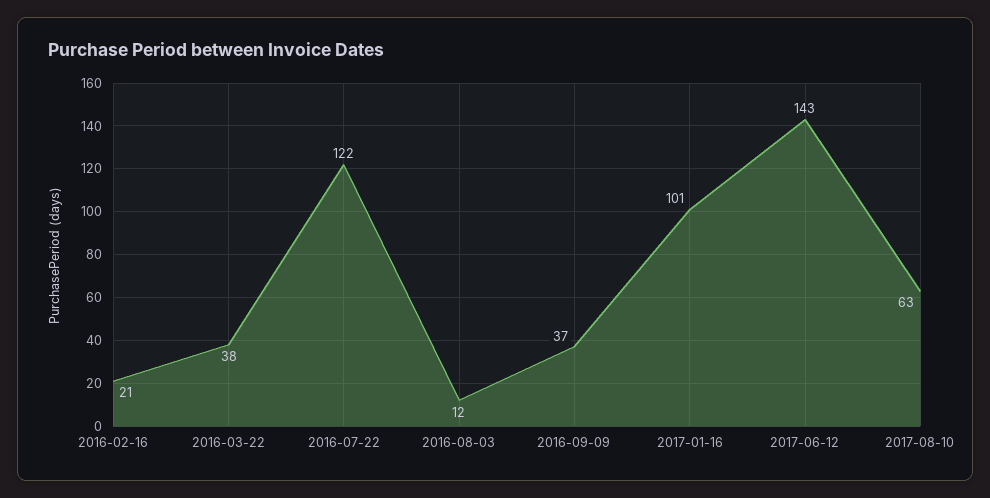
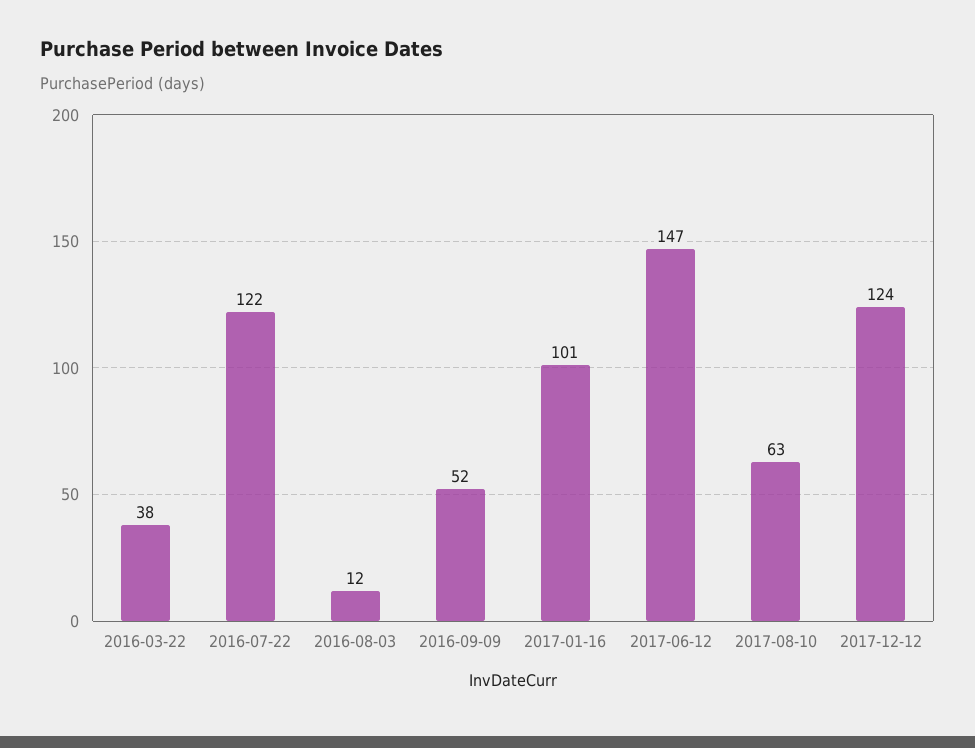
2016-02-16: 21 -> none
2016-09-09: 37 -> 52
2017-06-12: 143 -> 147
2017-12-12: none -> 124

